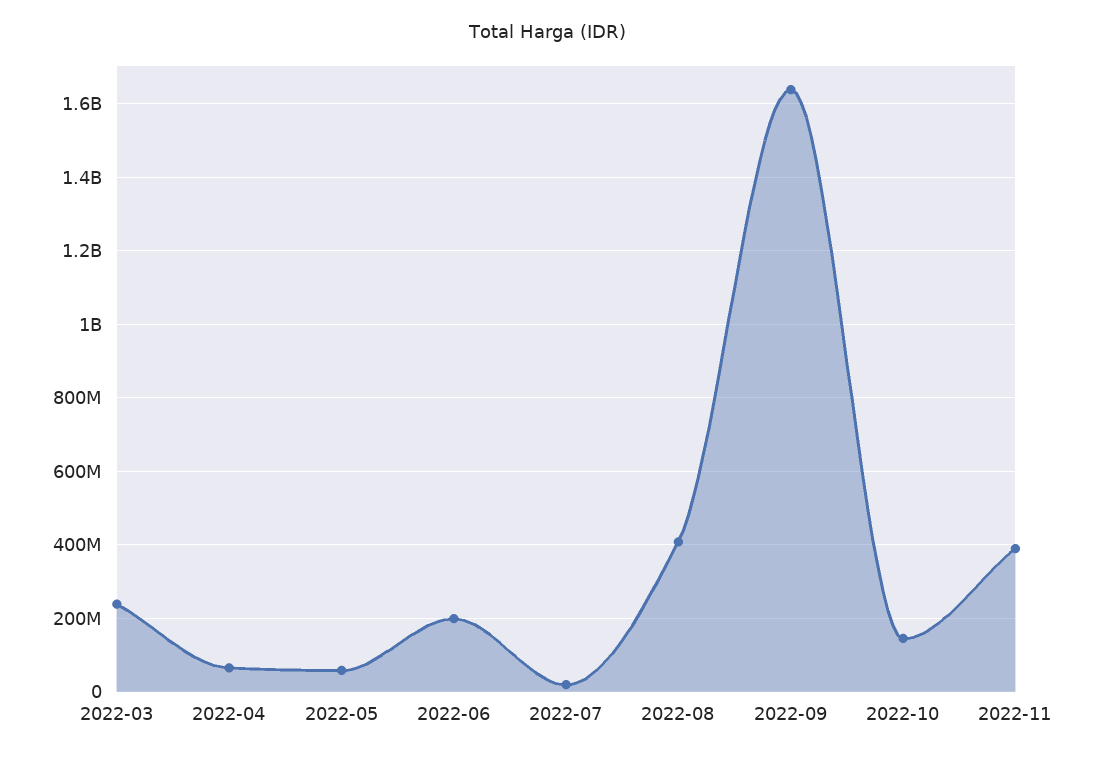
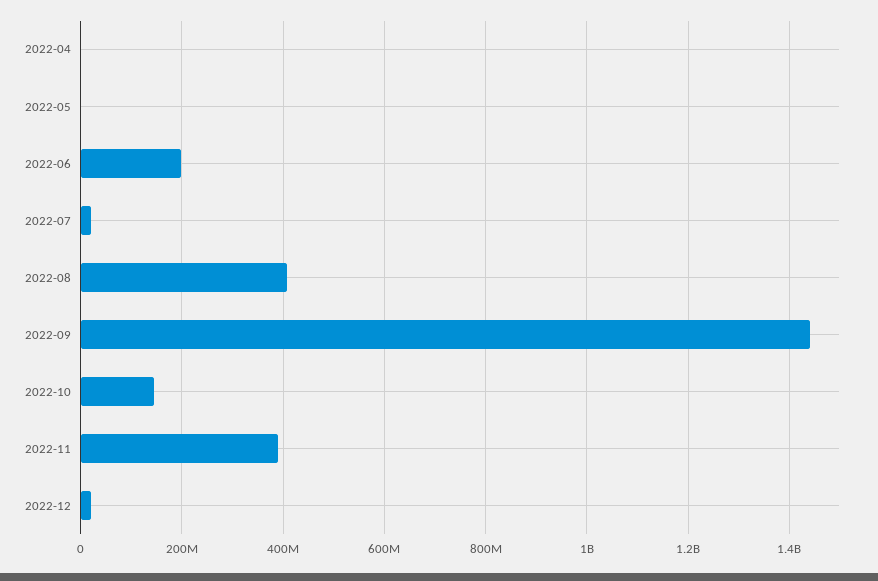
2022-03: 240000000 -> none
2022-04: 60000000 -> 0
2022-05: 60000000 -> 0
2022-09: 1640000000 -> 1440000000
2022-12: none -> 20000000

